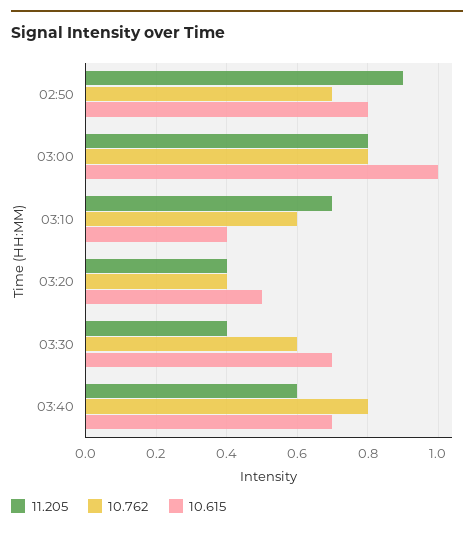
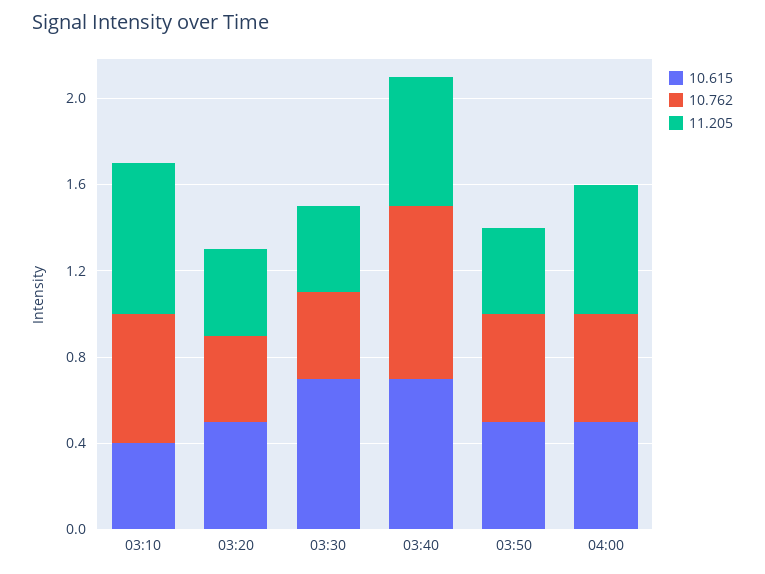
11.205, 02:50: 0.9 -> none
10.762, 02:50: 0.7 -> none
10.615, 02:50: 0.8 -> none
11.205, 03:00: 0.8 -> none
10.762, 03:00: 0.8 -> none
10.615, 03:00: 1 -> none
10.762, 03:30: 0.6 -> 0.4
10.615, 03:50: none -> 0.5
10.762, 03:50: none -> 0.5
11.205, 03:50: none -> 0.4
10.615, 04:00: none -> 0.5
10.762, 04:00: none -> 0.5
11.205, 04:00: none -> 0.6

